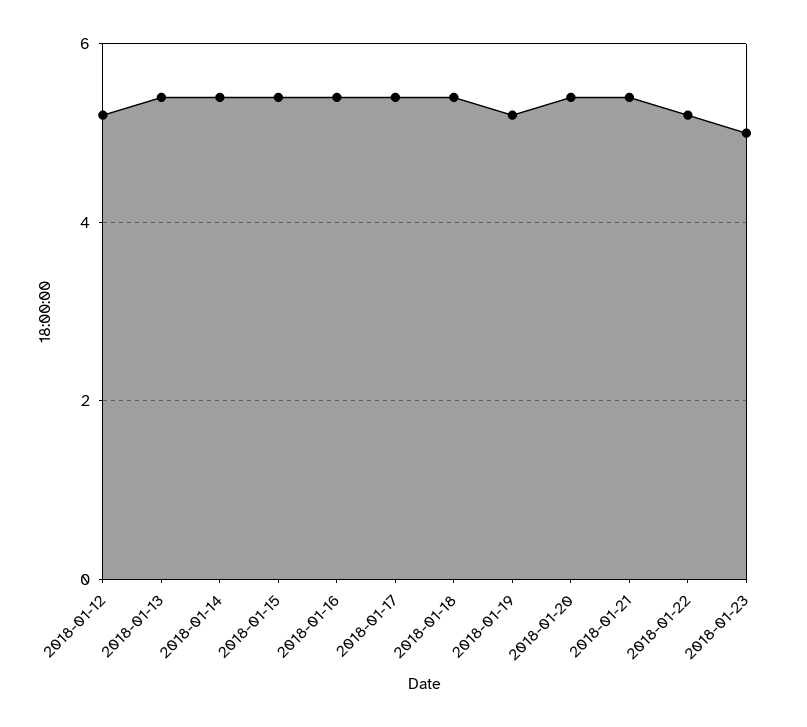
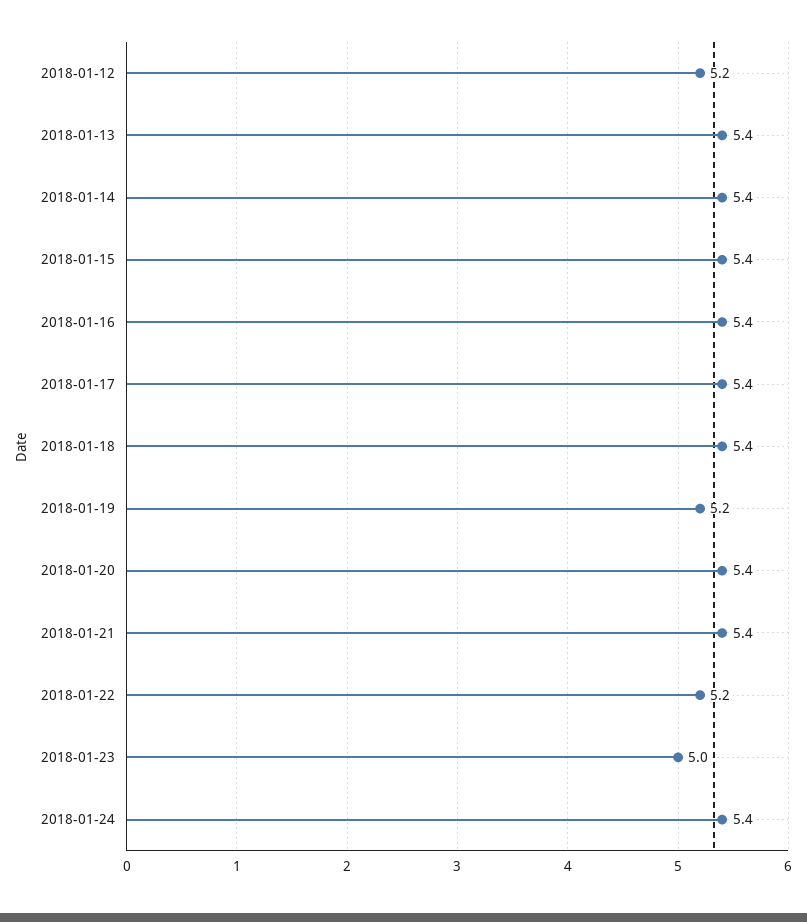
2018-01-24: none -> 5.4

